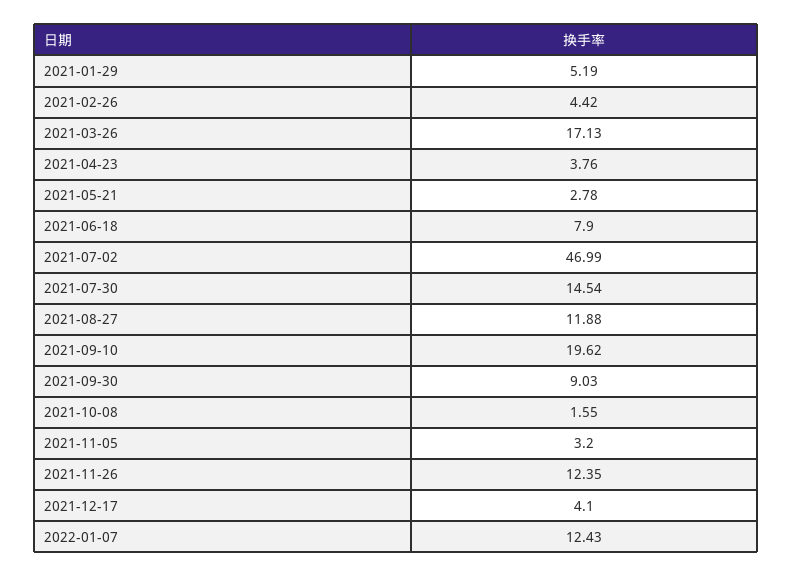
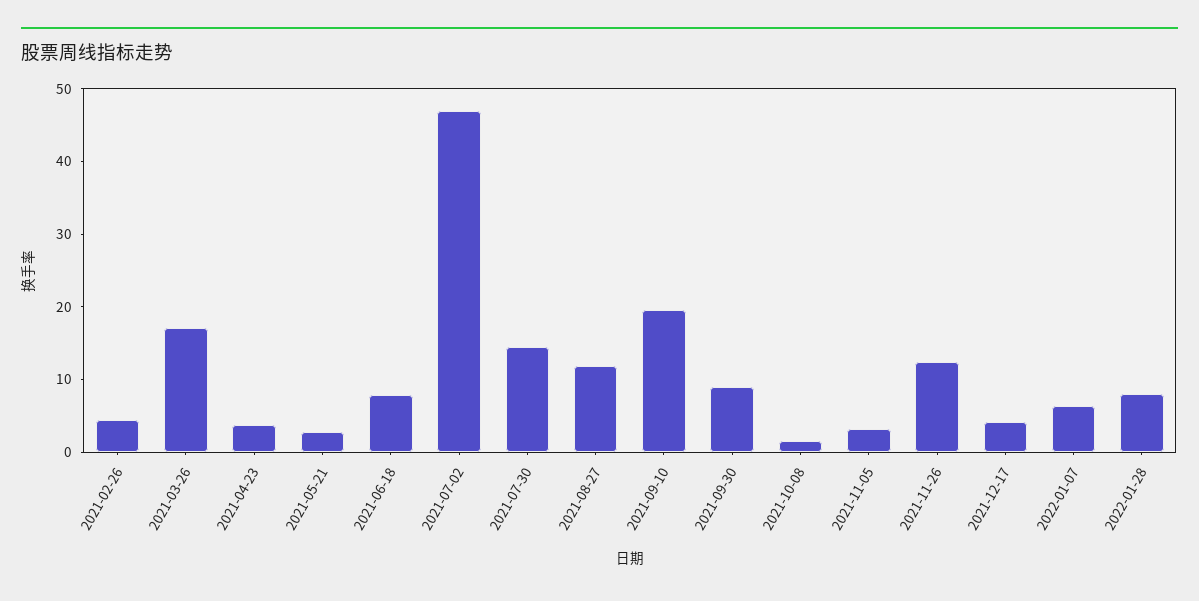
2021-01-29: 5.19 -> none
2022-01-07: 12.43 -> 6
2022-01-28: none -> 8

